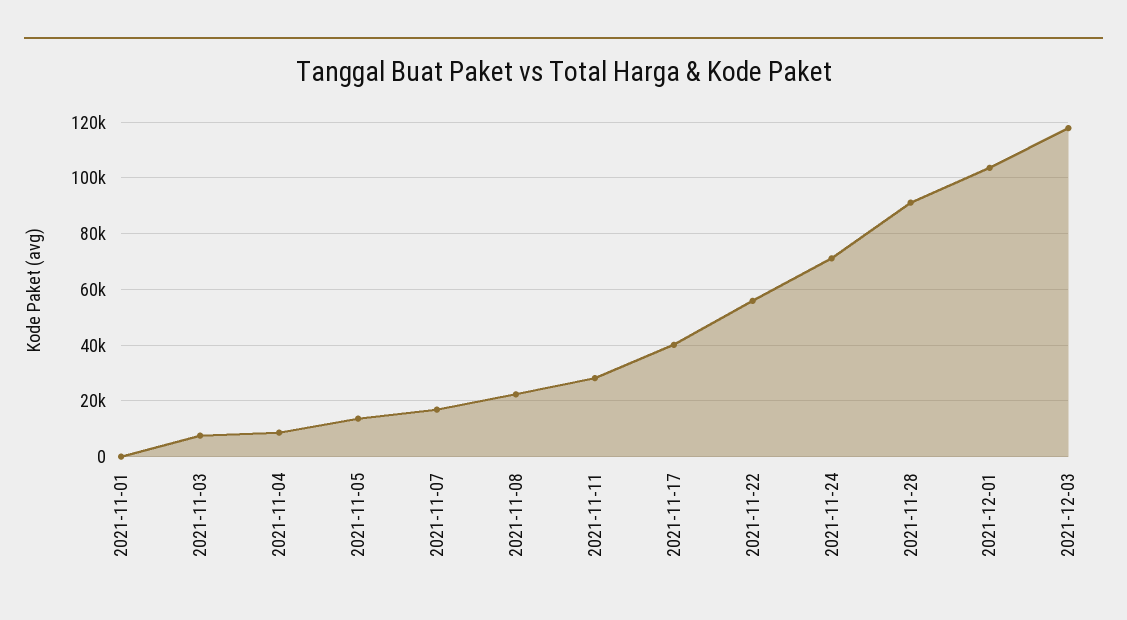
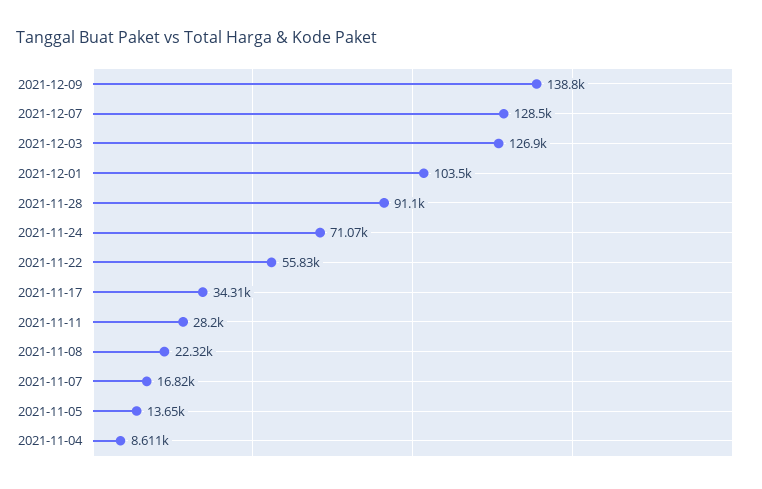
2021-11-01: 0 -> none
2021-11-03: 7500 -> none
2021-11-17: 40000 -> 34310
2021-12-03: 117500 -> 126900
2021-12-09: none -> 138800
2021-12-07: none -> 128500

